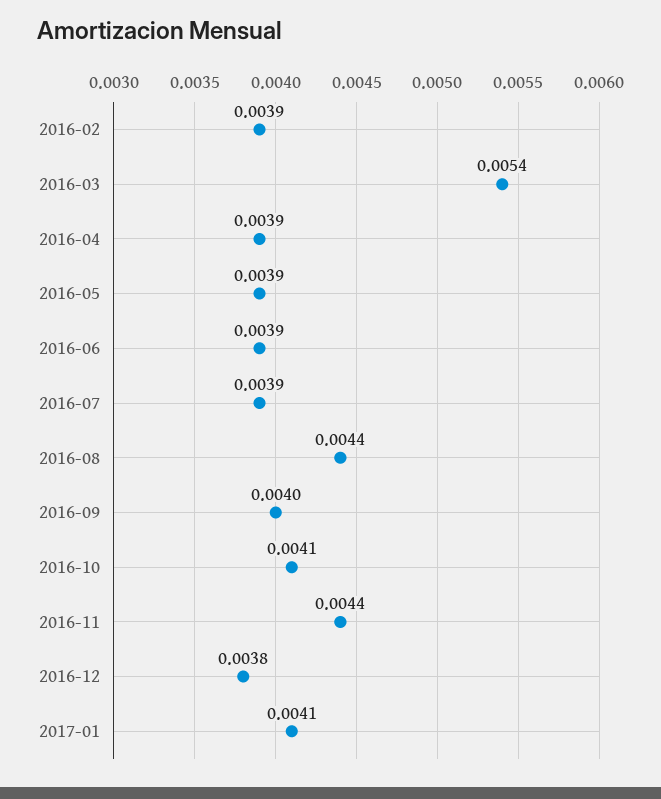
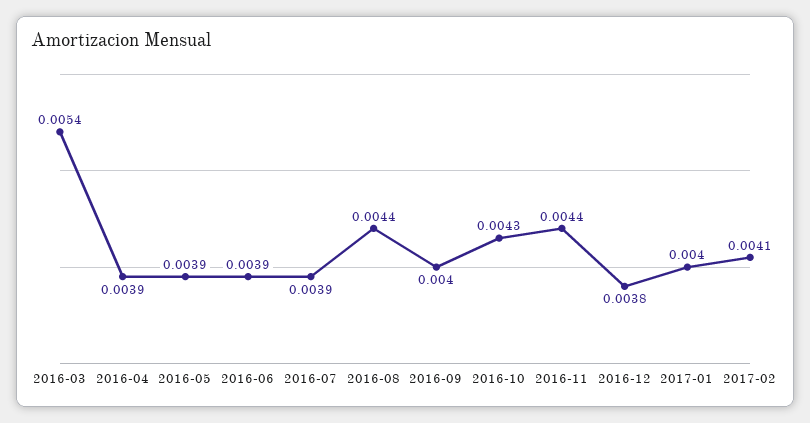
2016-02: 0.0039 -> none
2016-10: 0.0041 -> 0.0043
2017-01: 0.0041 -> 0.004
2017-02: none -> 0.0041

